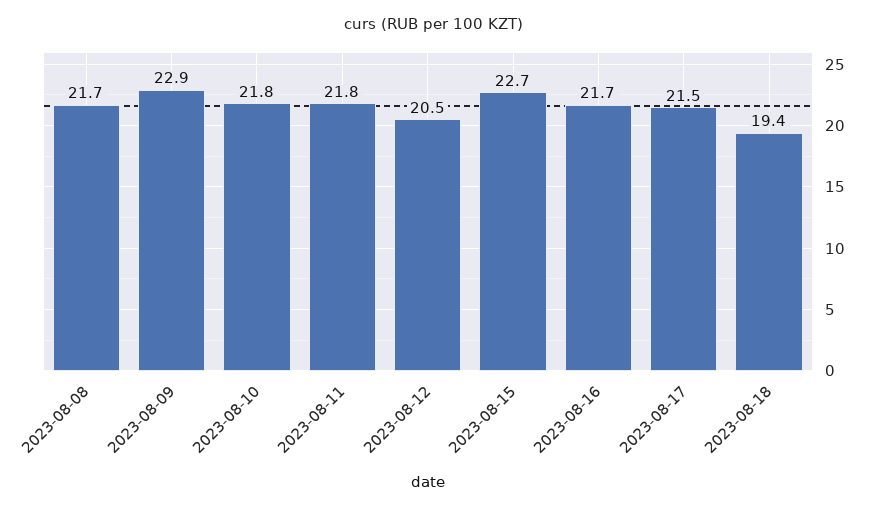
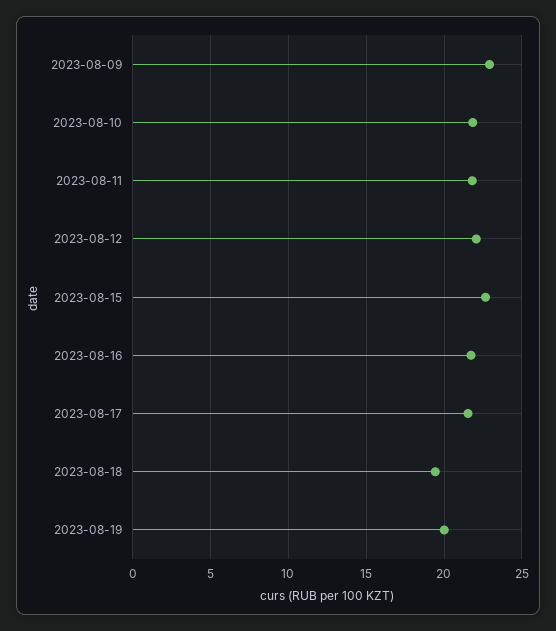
2023-08-08: 21.7 -> none
2023-08-12: 20.5 -> 22
2023-08-19: none -> 20

